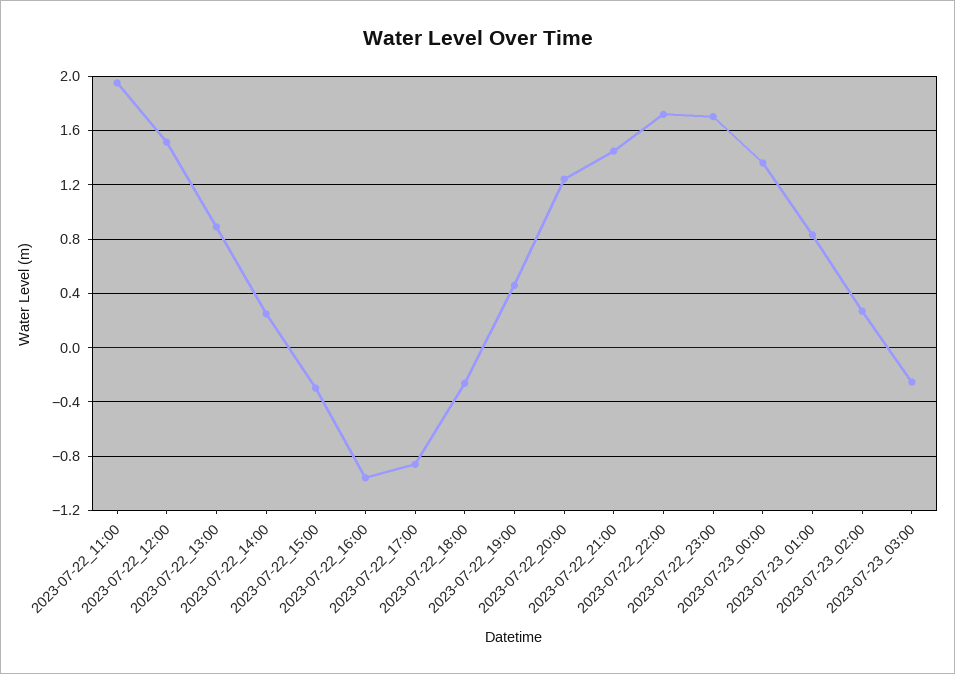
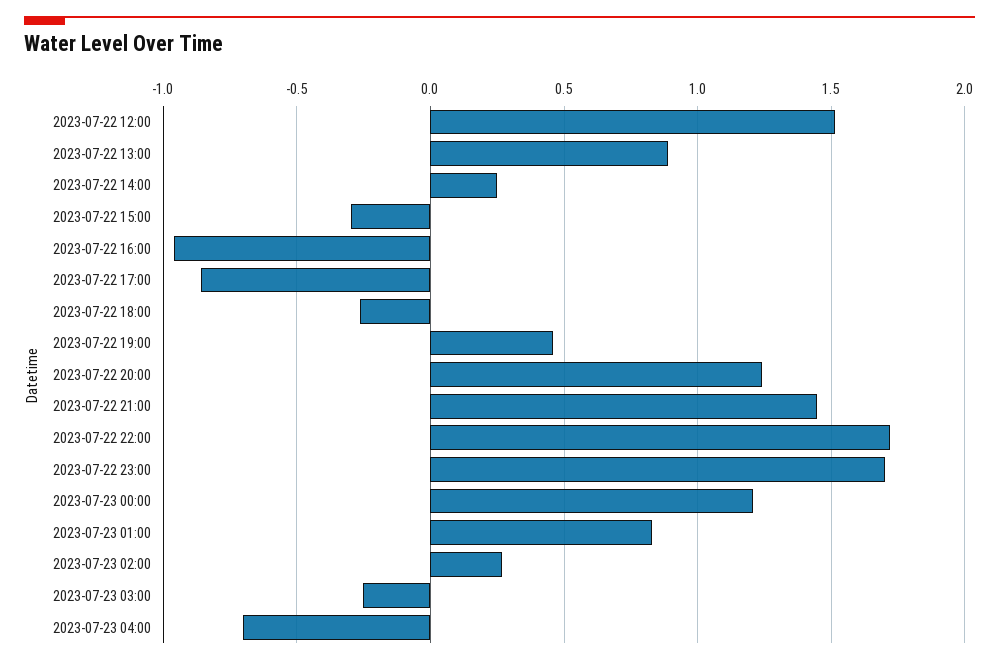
2023-07-22_11:00: 1.95 -> none
2023-07-23_00:00: 1.35 -> 1.2
2023-07-23 04:00: none -> -0.7

